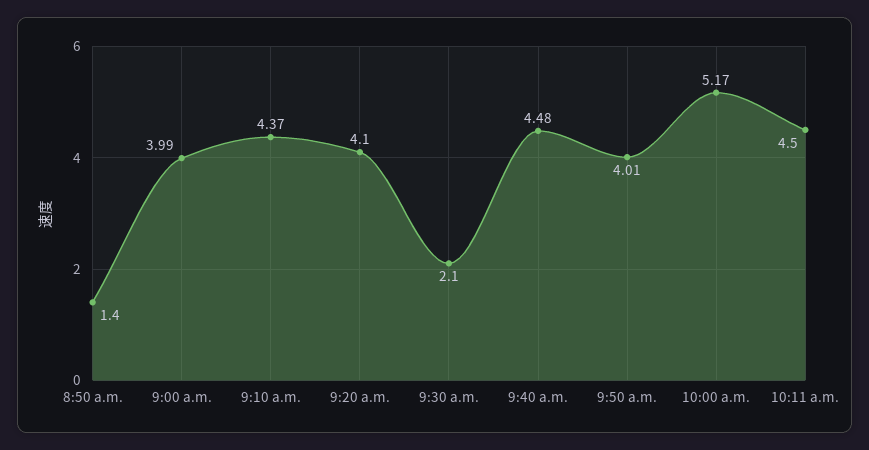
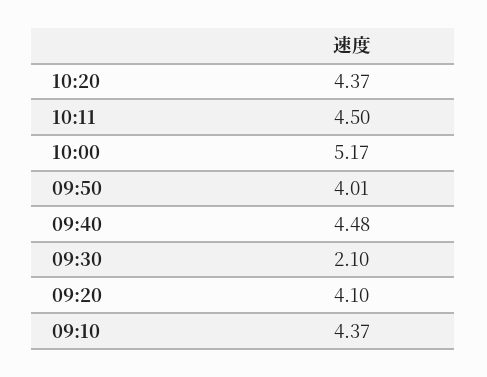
8:50 a.m.: 1.4 -> none
9:00 a.m.: 3.99 -> none
10:20: none -> 4.37

